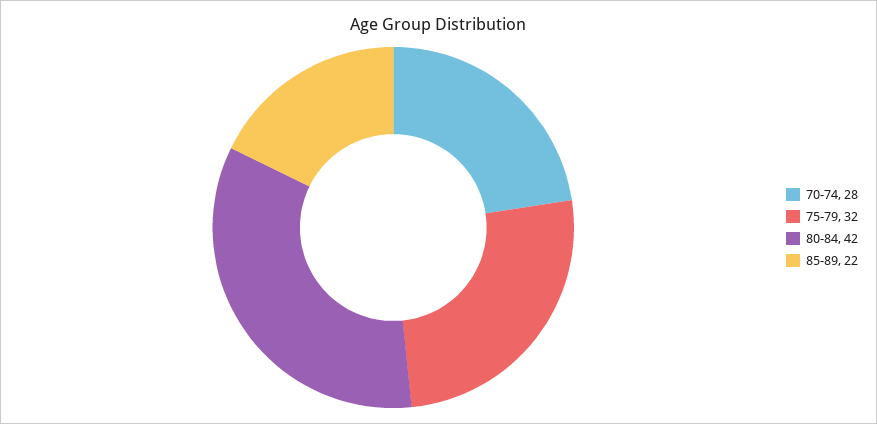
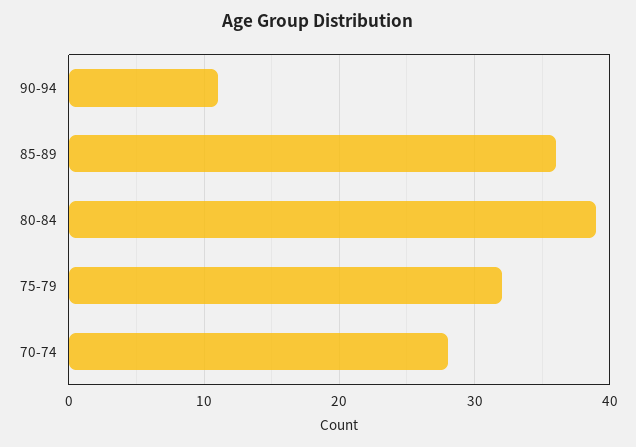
80-84: 42 -> 39
85-89: 22 -> 36
90-94: none -> 11

